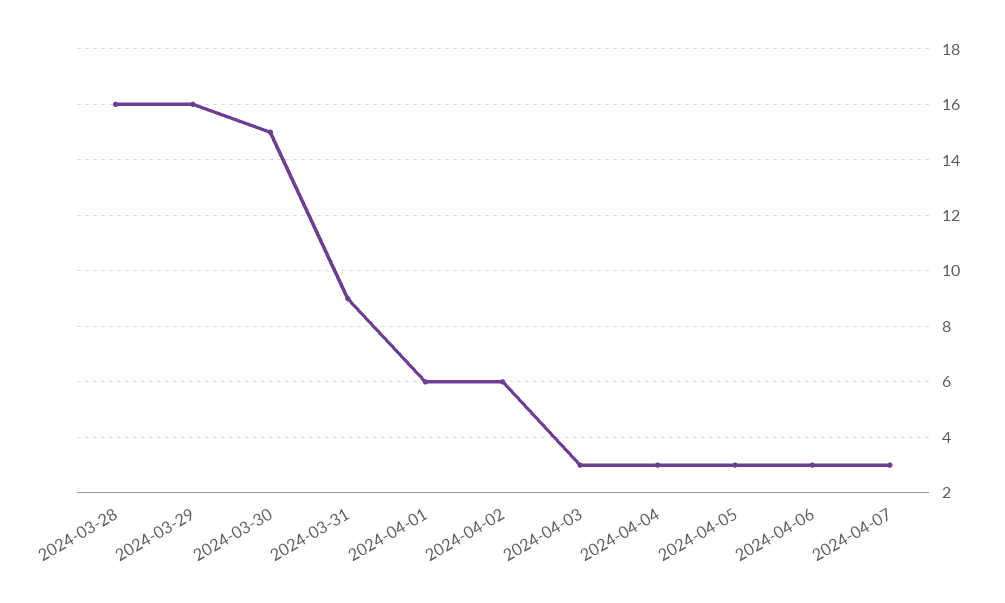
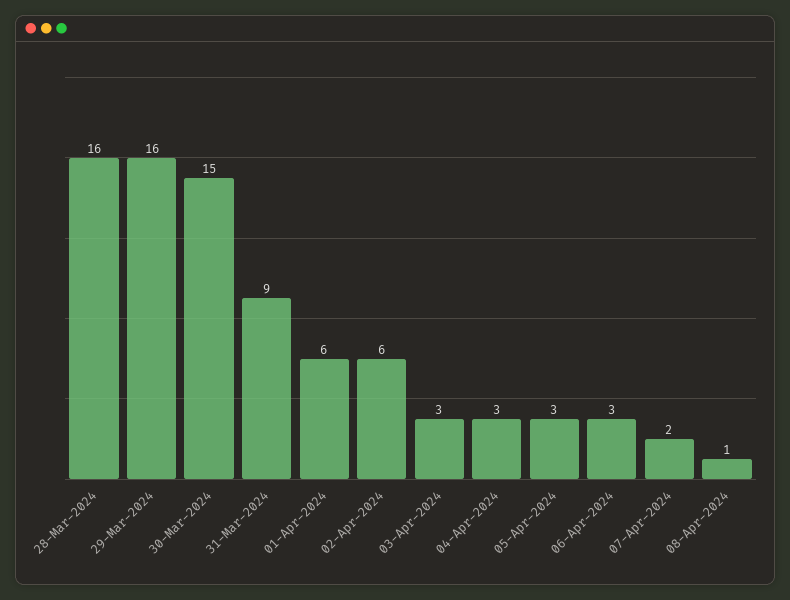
2024-04-07: 3 -> 2
08-Apr-2024: none -> 1

